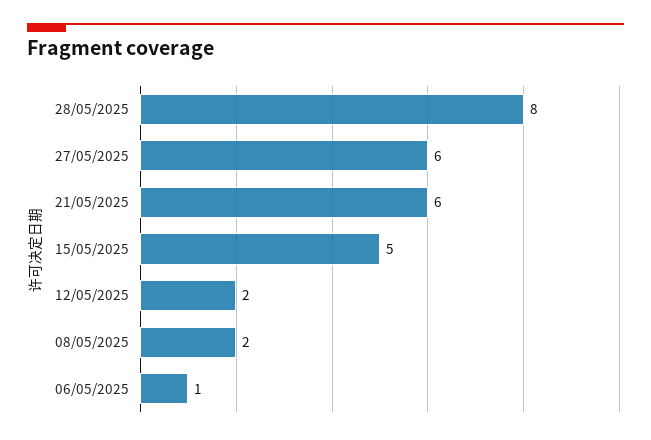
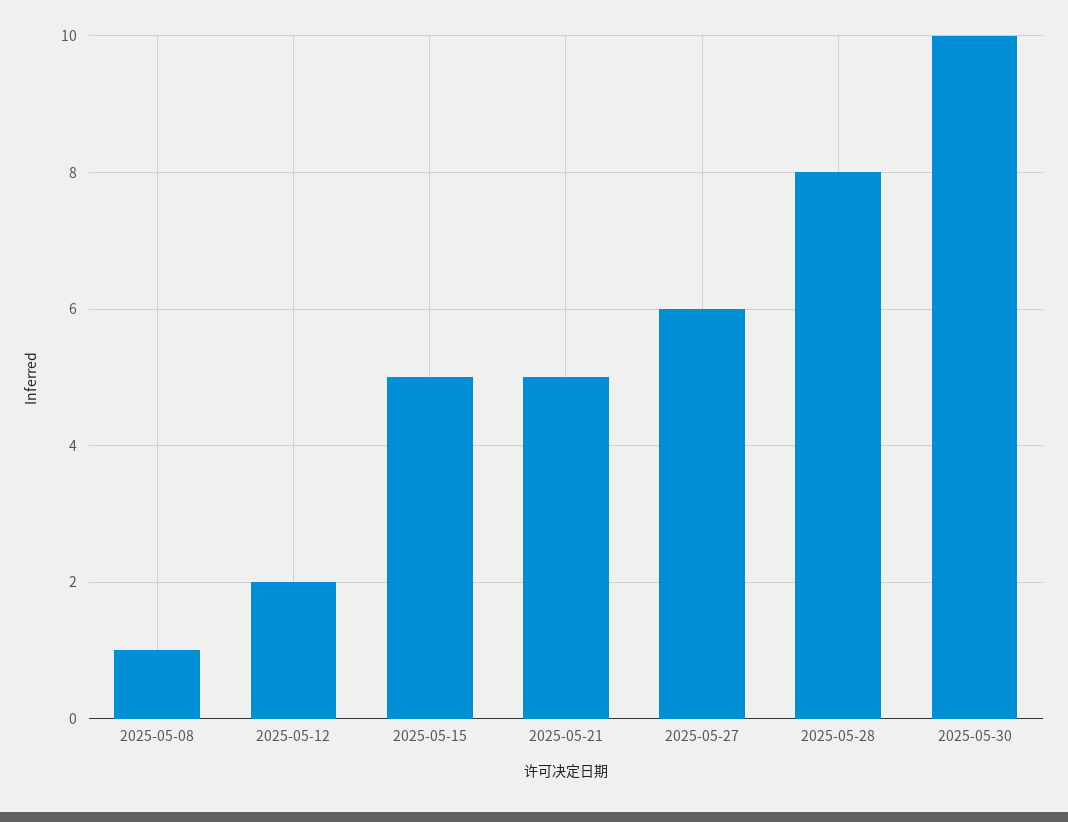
21/05/2025: 6 -> 5
08/05/2025: 2 -> 1
06/05/2025: 1 -> none
2025-05-30: none -> 10

